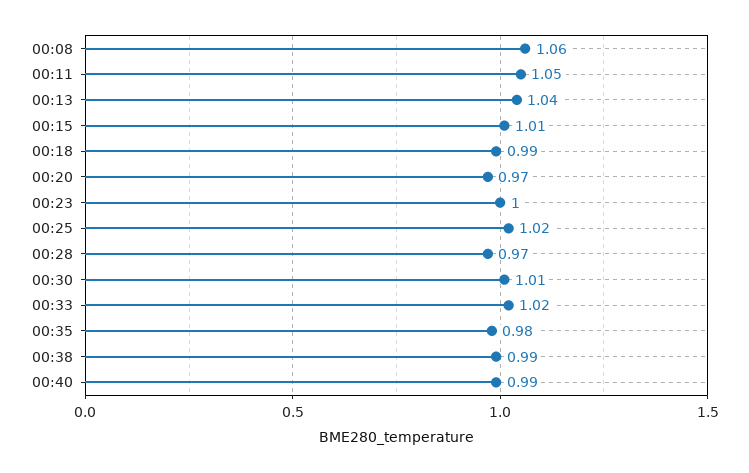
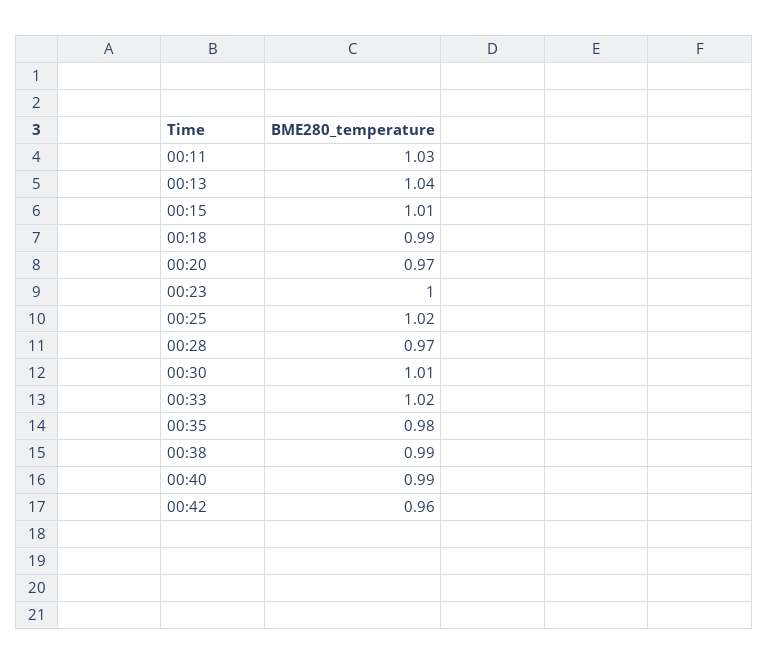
00:08: 1.06 -> none
00:11: 1.05 -> 1.03
00:42: none -> 0.96

